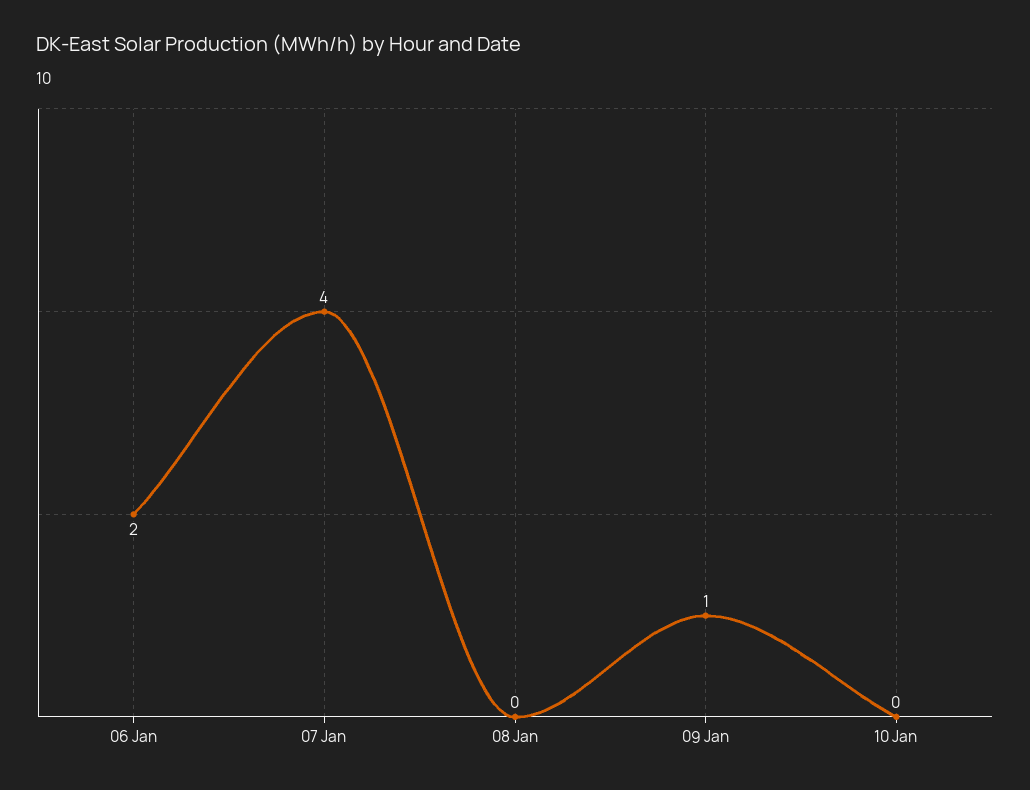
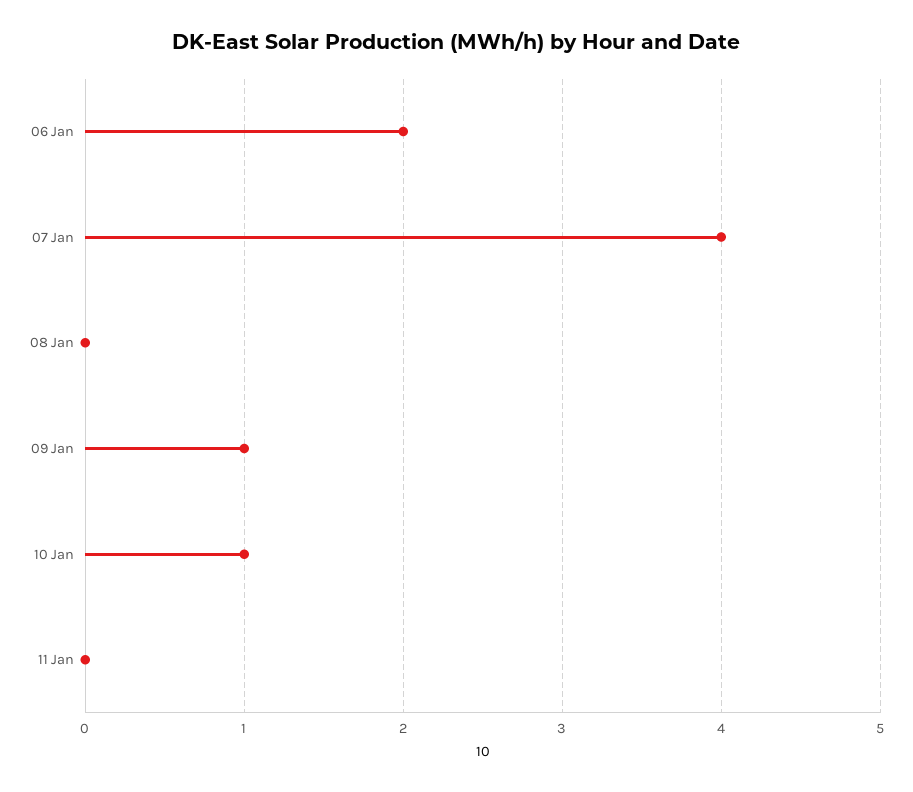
10 Jan: 0 -> 1
11 Jan: none -> 0

